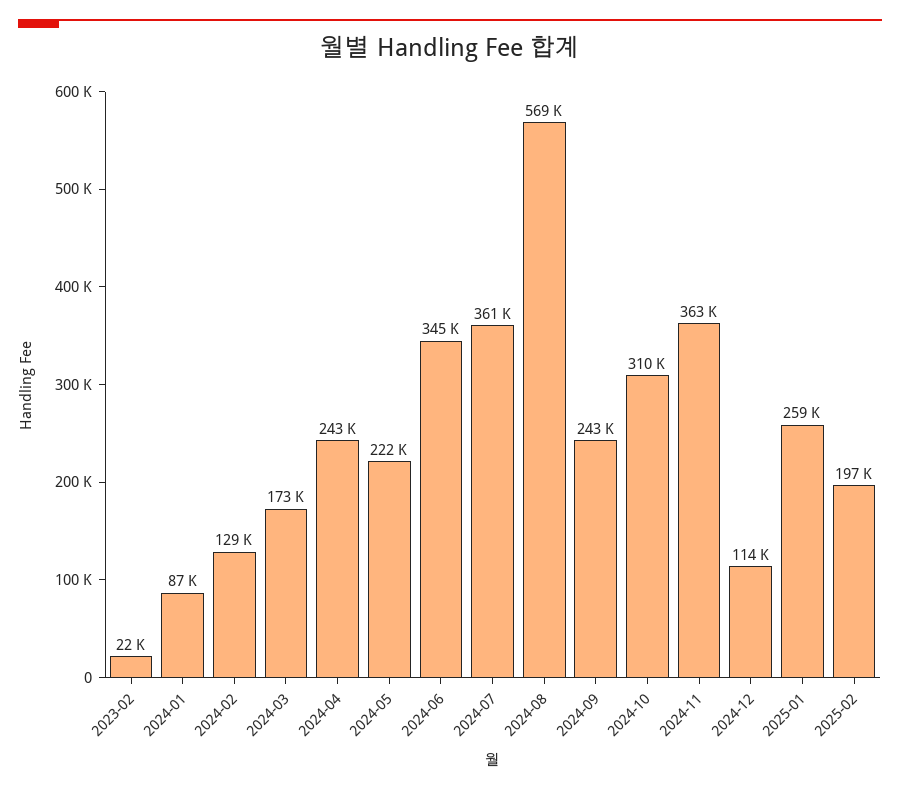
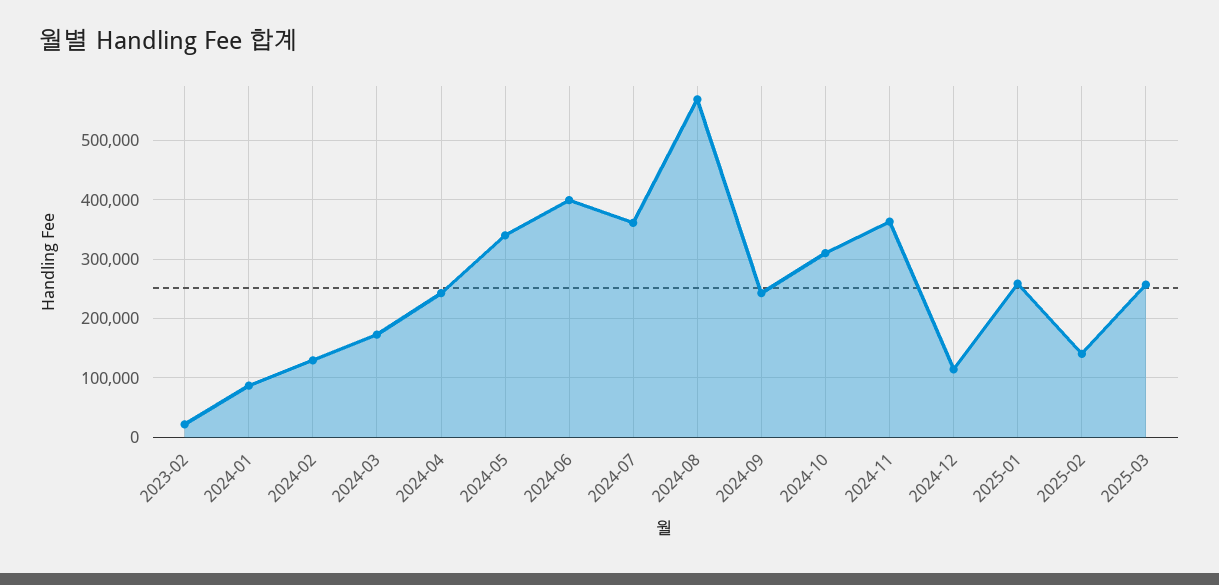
2024-05: 222000 -> 340000
2024-06: 345000 -> 400000
2025-02: 197000 -> 140000
2025-03: none -> 260000

